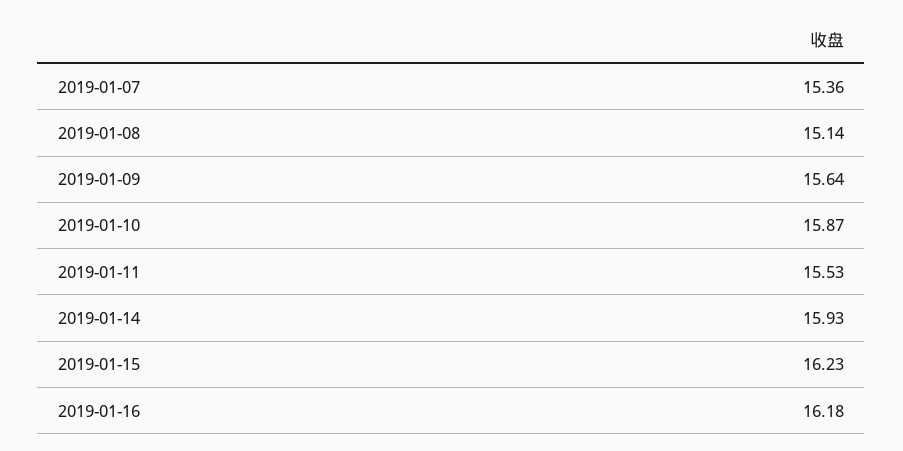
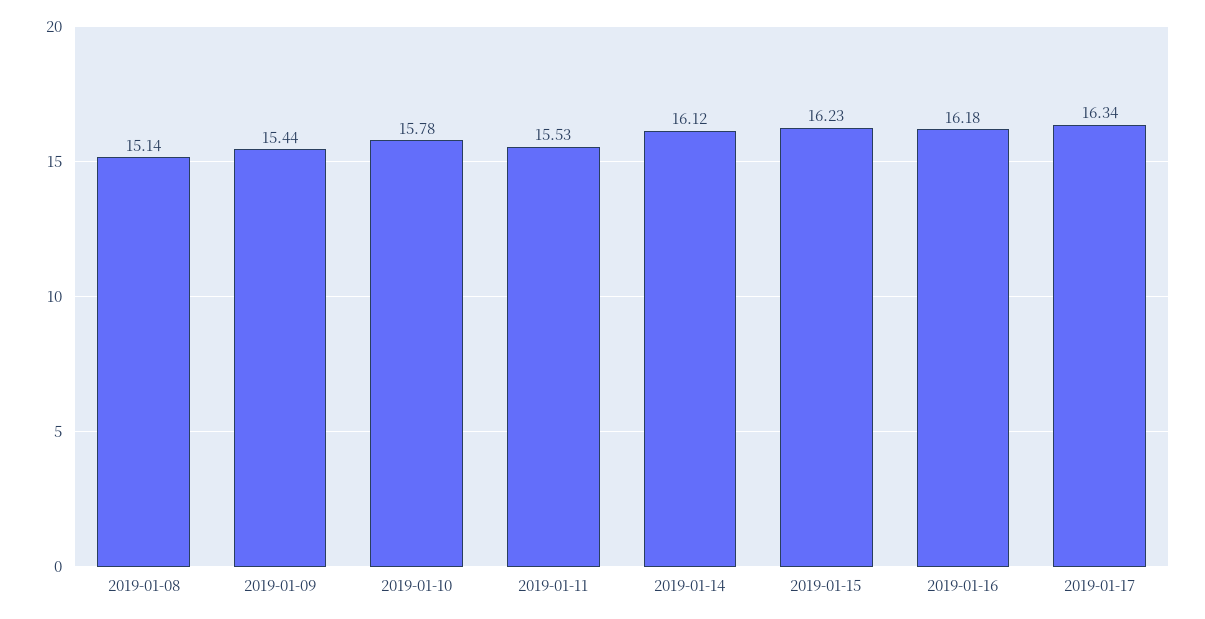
2019-01-07: 15.36 -> none
2019-01-09: 15.64 -> 15.44
2019-01-10: 15.87 -> 15.78
2019-01-14: 15.93 -> 16.12
2019-01-17: none -> 16.34

